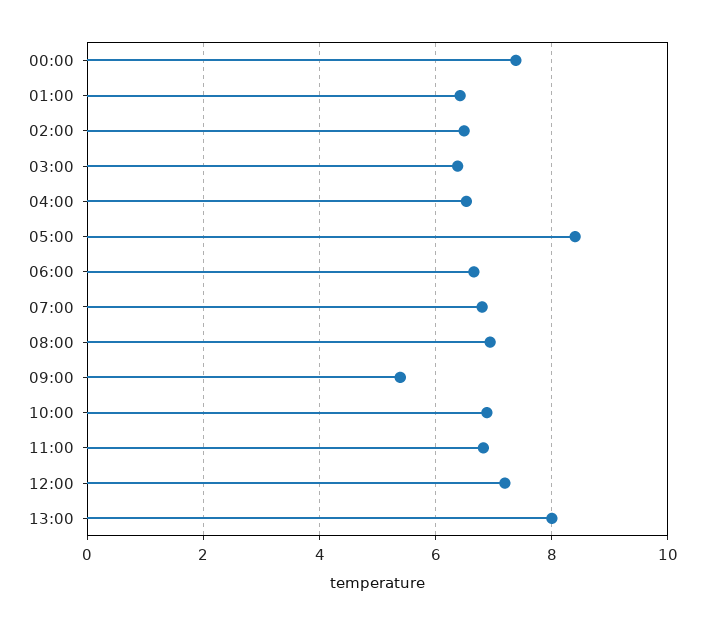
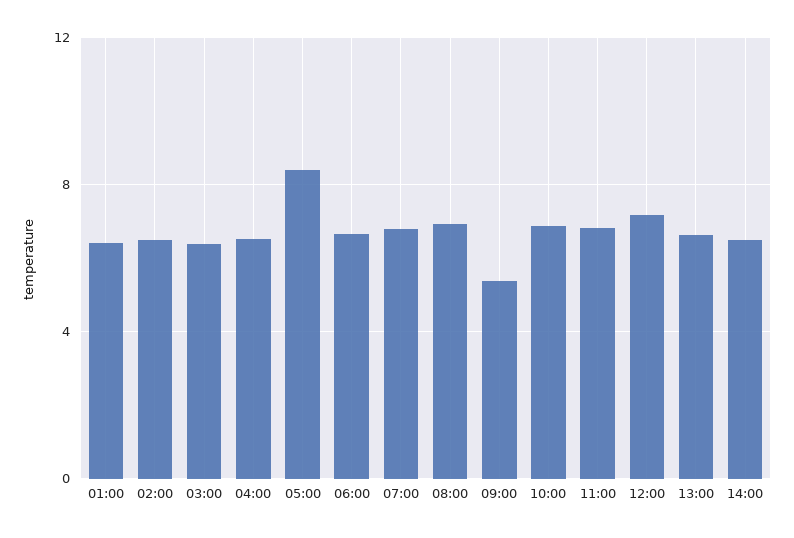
00:00: 7.4 -> none
13:00: 8 -> 6.5
14:00: none -> 6.5

